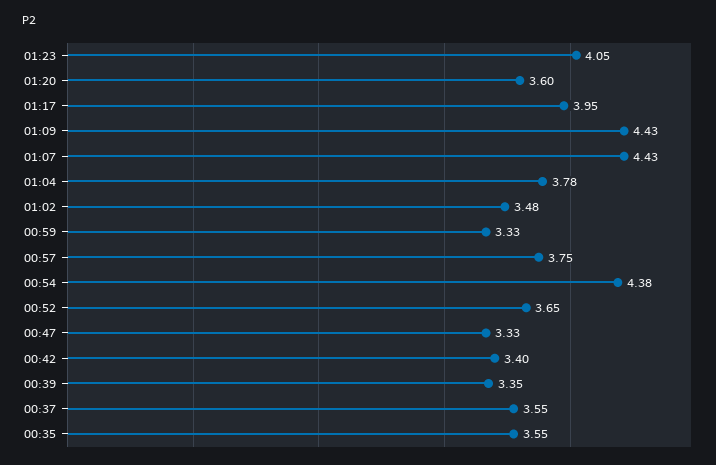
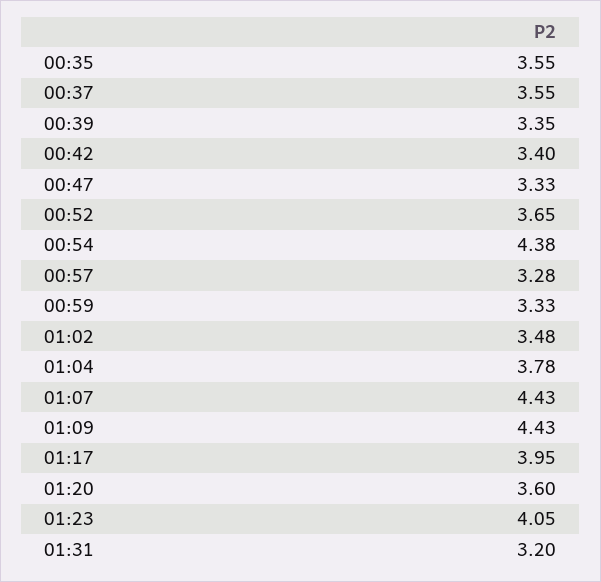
00:57: 3.75 -> 3.28
01:31: none -> 3.2

